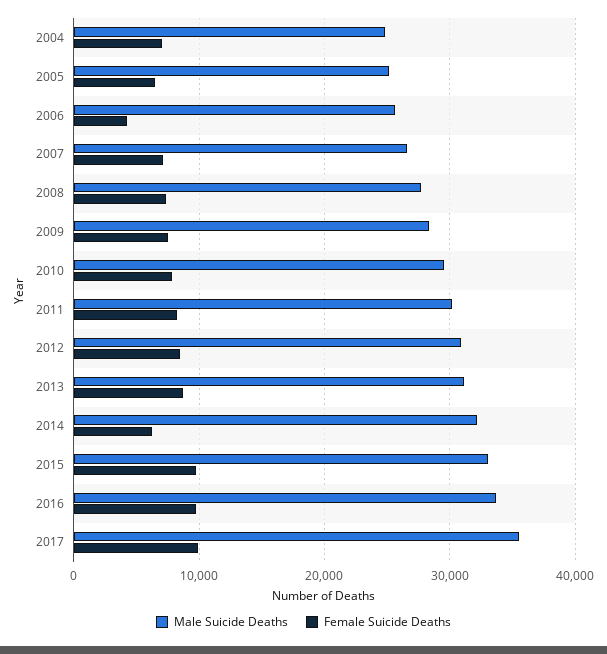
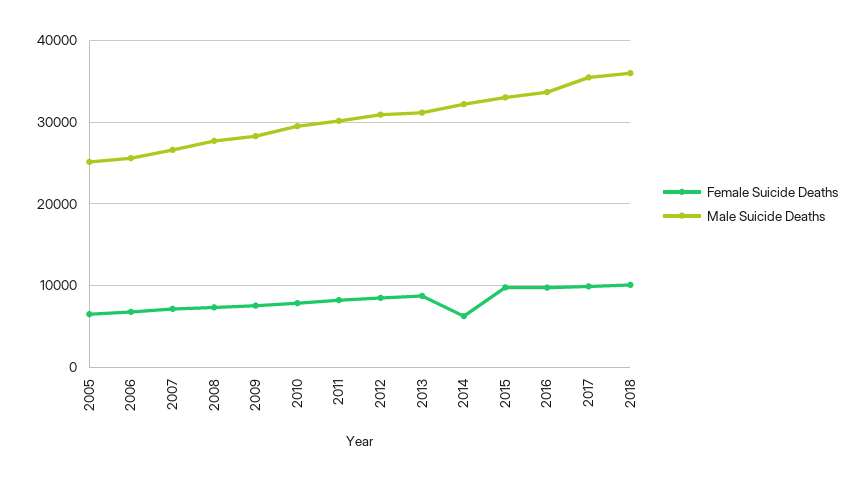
Male Suicide Deaths, 2004: 25000 -> none
Female Suicide Deaths, 2004: 7000 -> none
Female Suicide Deaths, 2006: 4000 -> 7000
Female Suicide Deaths, 2018: none -> 10000
Male Suicide Deaths, 2018: none -> 36000

